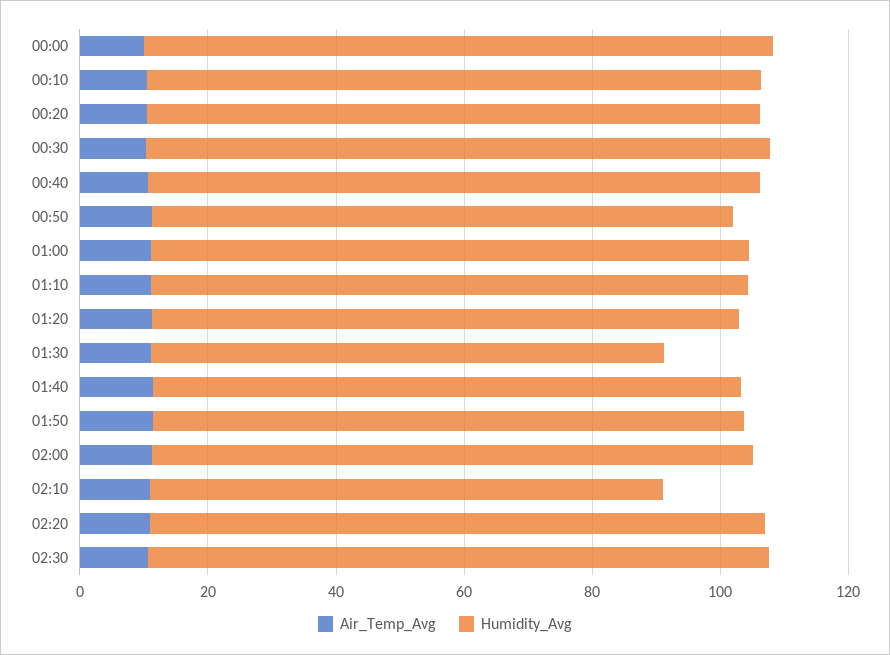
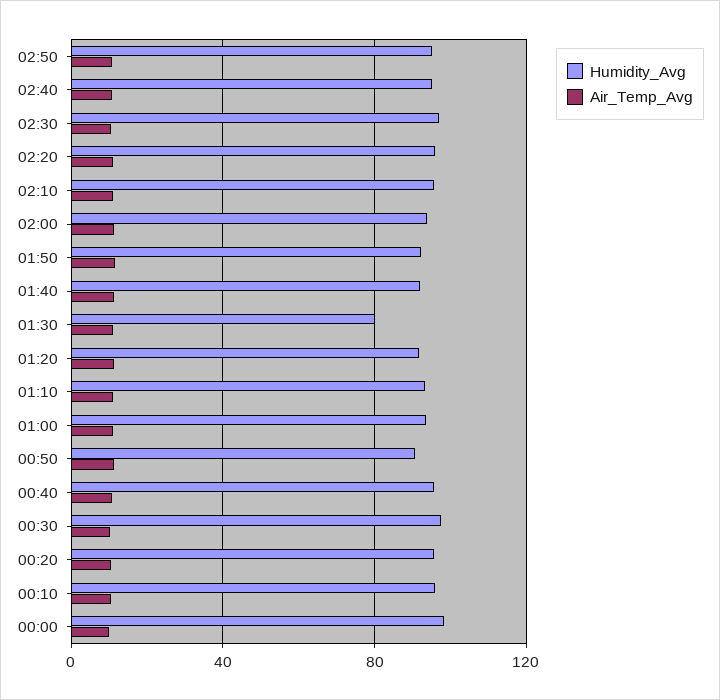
Humidity_Avg, 02:10: 80 -> 95
Humidity_Avg, 02:50: none -> 95
Air_Temp_Avg, 02:50: none -> 10
Humidity_Avg, 02:40: none -> 95
Air_Temp_Avg, 02:40: none -> 10

